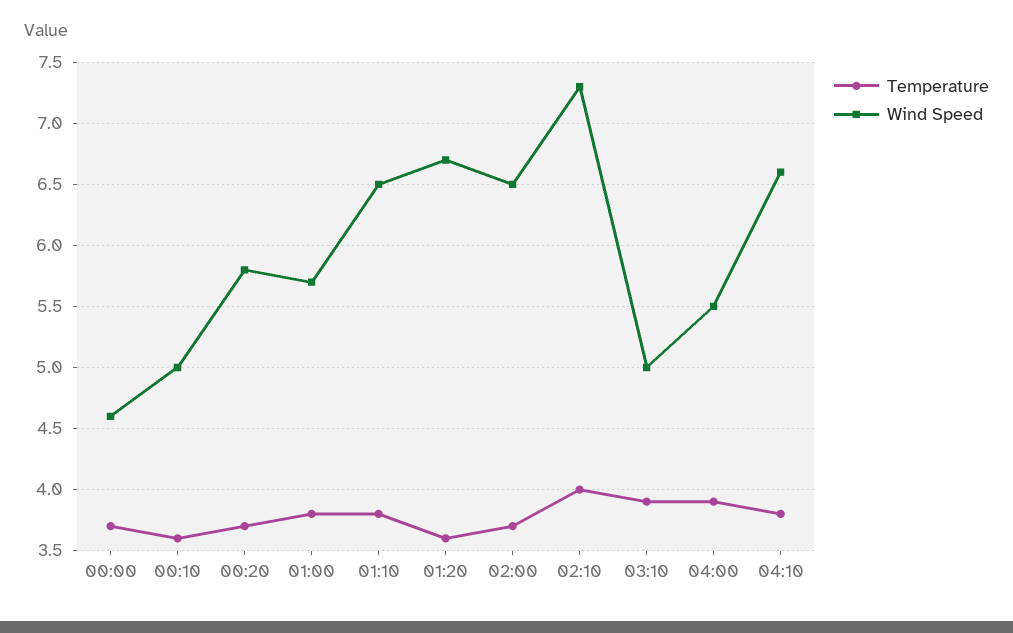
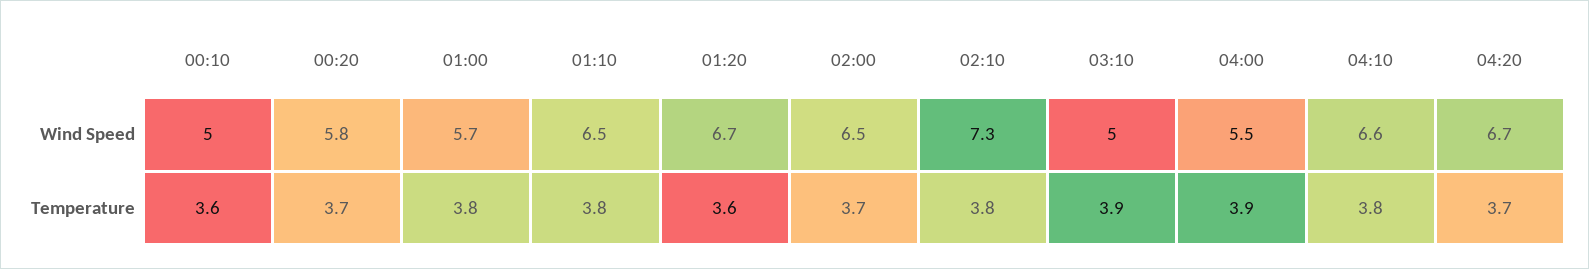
Temperature, 00:00: 3.7 -> none
Wind Speed, 00:00: 4.6 -> none
Temperature, 02:10: 4 -> 3.8
Wind Speed, 04:20: none -> 6.7
Temperature, 04:20: none -> 3.7

